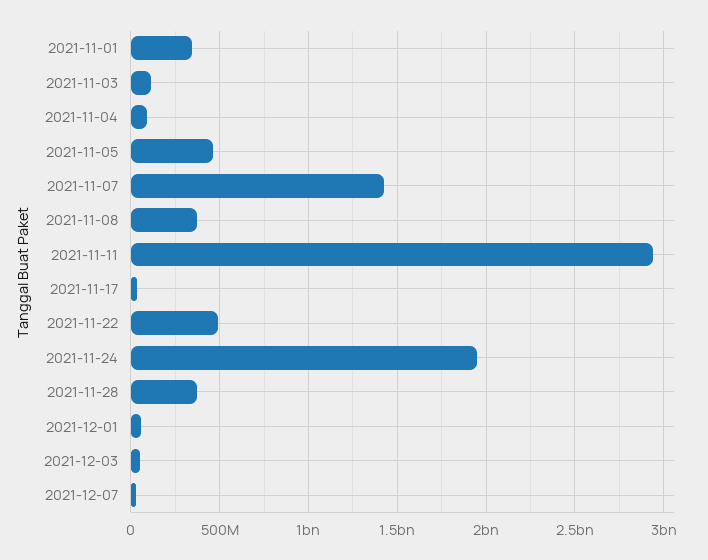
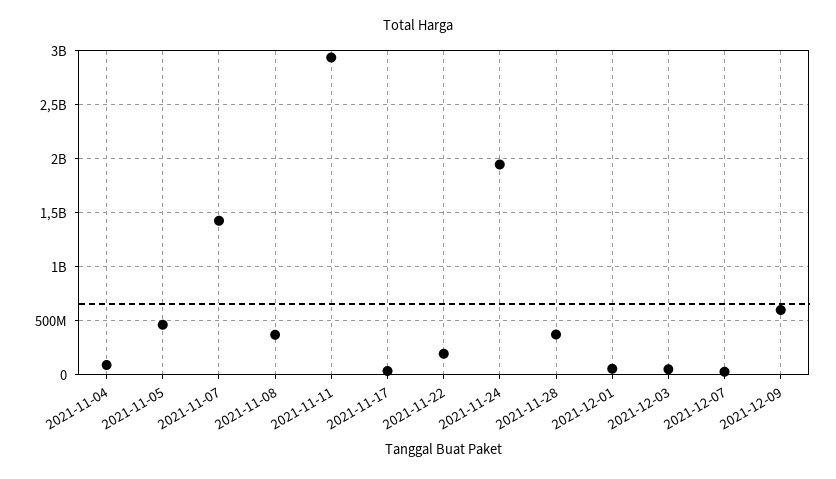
2021-11-01: 350000000 -> none
2021-11-03: 100000000 -> none
2021-11-22: 500000000 -> 200000000
2021-12-09: none -> 600000000

